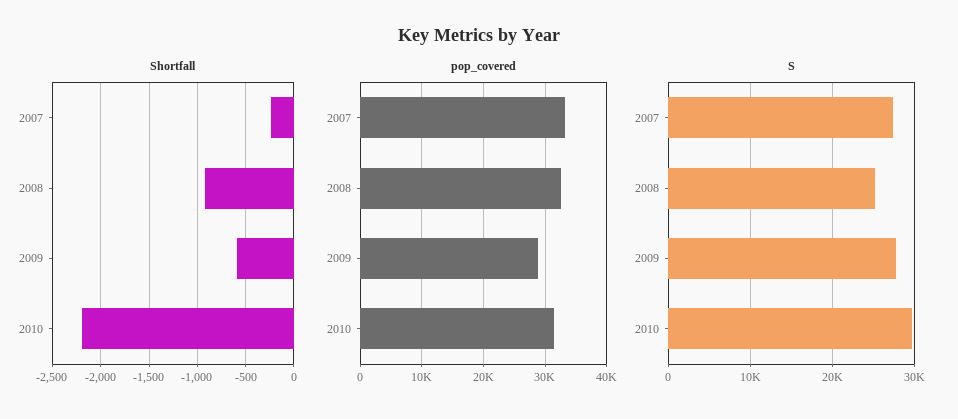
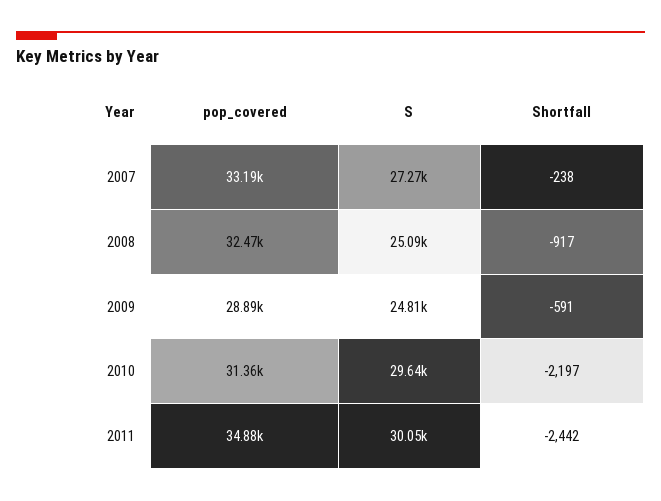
S, 2009: 28000 -> 24810
pop_covered, 2011: none -> 34880
S, 2011: none -> 30050
Shortfall, 2011: none -> -2442

